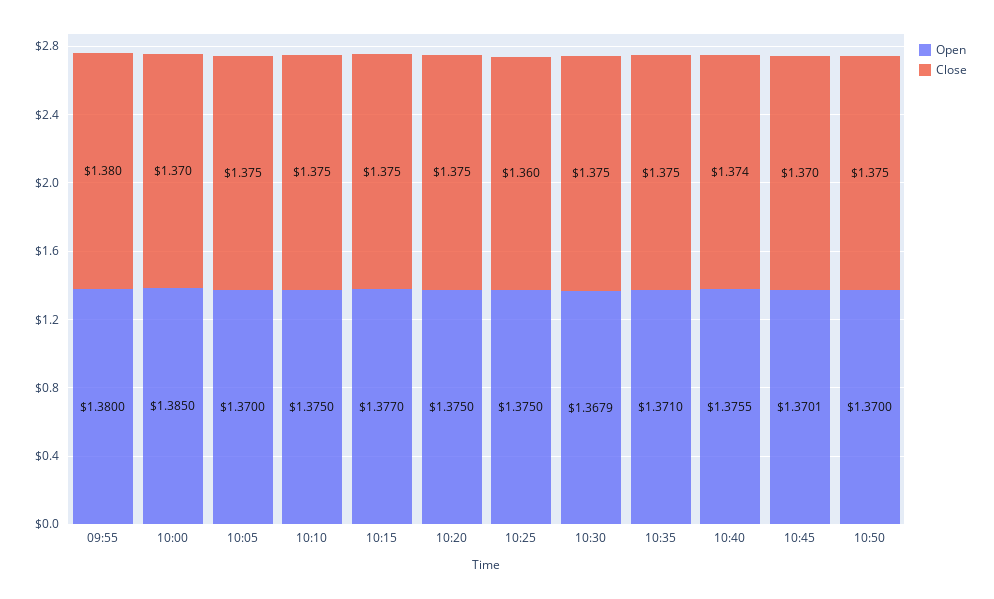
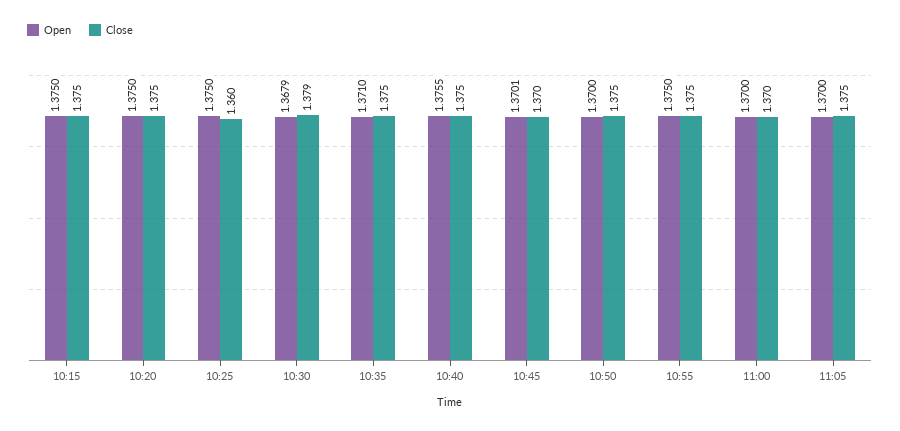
Open, 09:55: 1.38 -> none
Close, 09:55: 1.38 -> none
Open, 10:00: 1.385 -> none
Close, 10:00: 1.37 -> none
Open, 10:05: 1.37 -> none
Close, 10:05: 1.375 -> none
Open, 10:10: 1.375 -> none
Close, 10:10: 1.375 -> none
Open, 10:15: 1.377 -> 1.375
Close, 10:30: 1.375 -> 1.379
Close, 10:40: 1.374 -> 1.375
Open, 10:55: none -> 1.375
Close, 10:55: none -> 1.375
Open, 11:00: none -> 1.37
Close, 11:00: none -> 1.37
Open, 11:05: none -> 1.37
Close, 11:05: none -> 1.375

